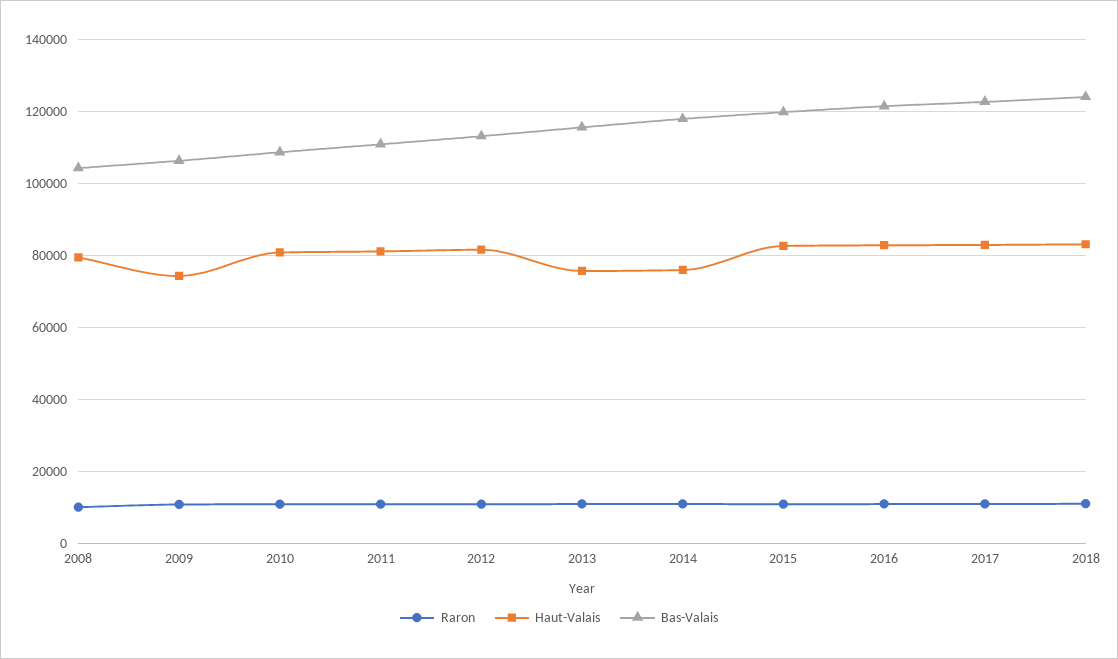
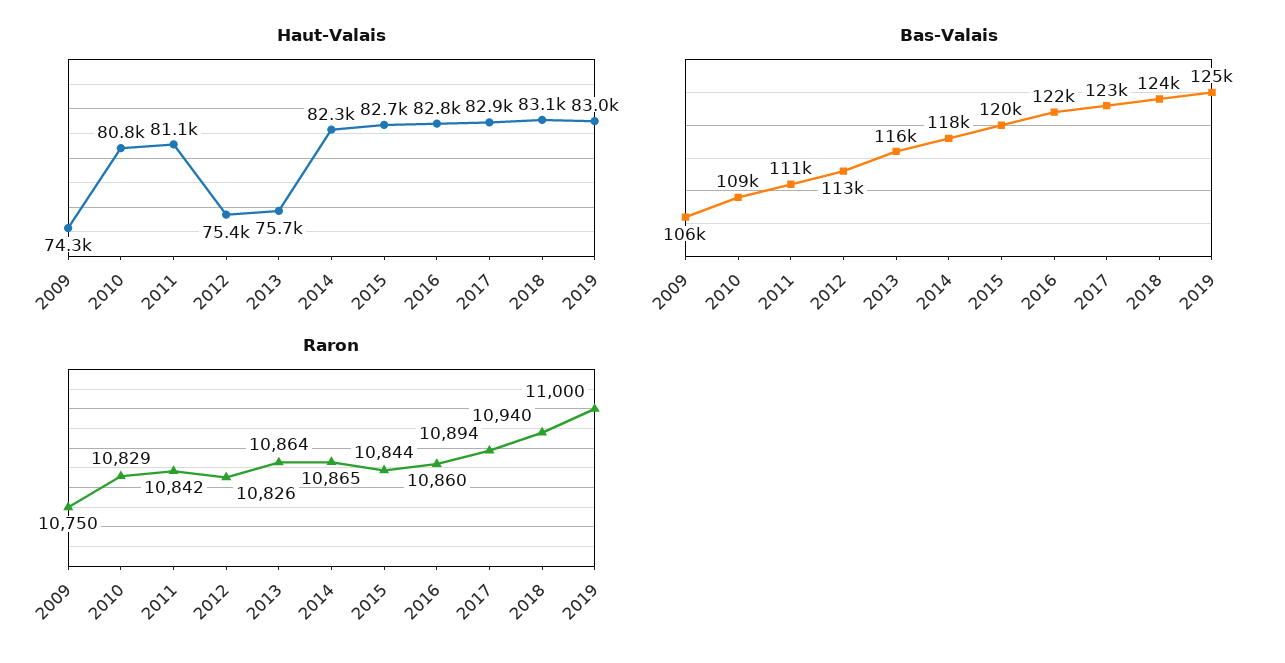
Raron, 2008: 10000 -> none
Haut-Valais, 2008: 80000 -> none
Bas-Valais, 2008: 104000 -> none
Haut-Valais, 2012: 82000 -> 75400
Haut-Valais, 2014: 76000 -> 82300
Haut-Valais, 2019: none -> 83000
Bas-Valais, 2019: none -> 125000
Raron, 2019: none -> 11000

